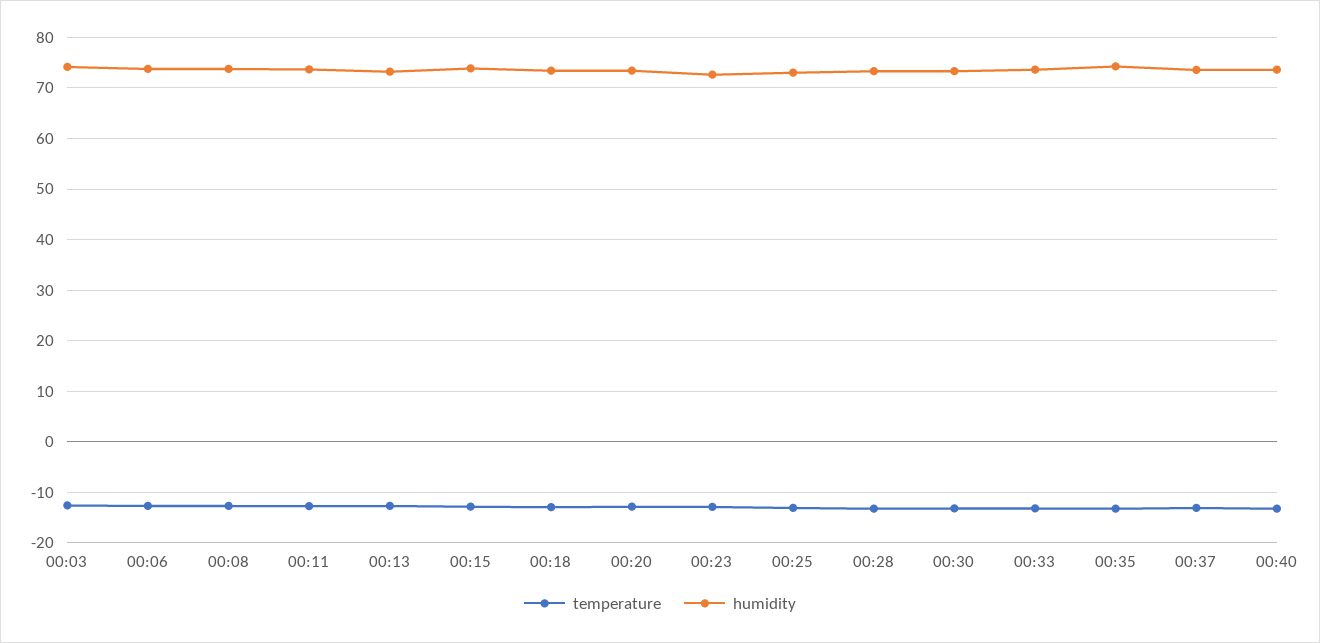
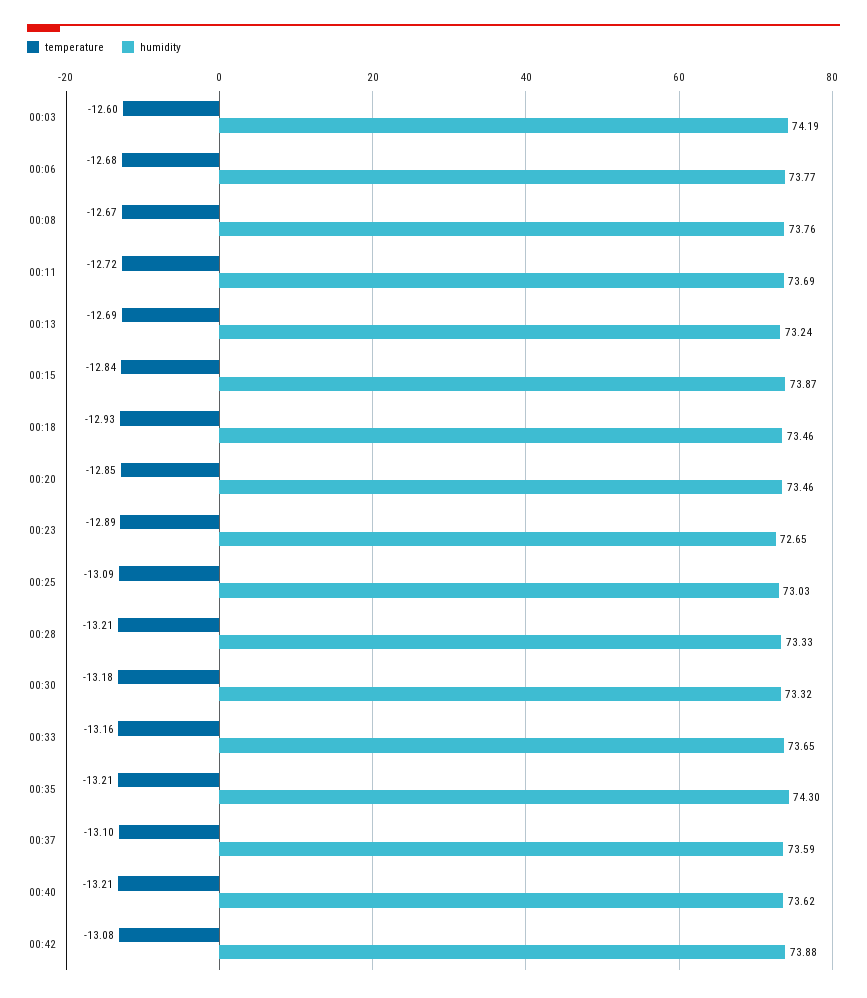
temperature, 00:42: none -> -13.08
humidity, 00:42: none -> 73.88

